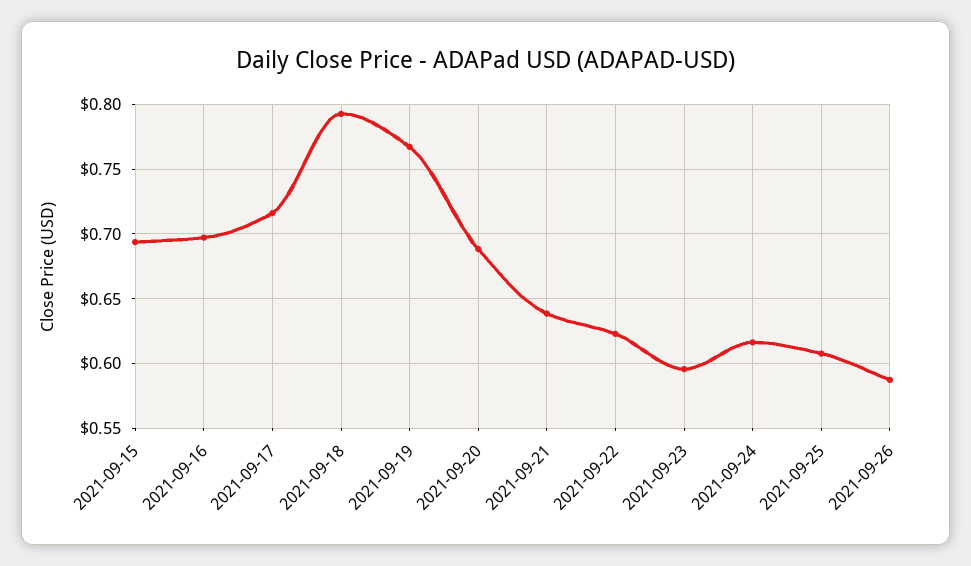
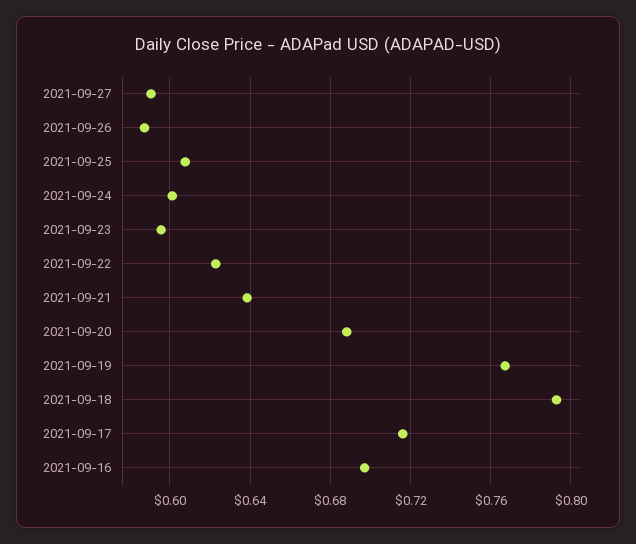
2021-09-15: 0.695 -> none
2021-09-24: 0.615 -> 0.6
2021-09-27: none -> 0.59

